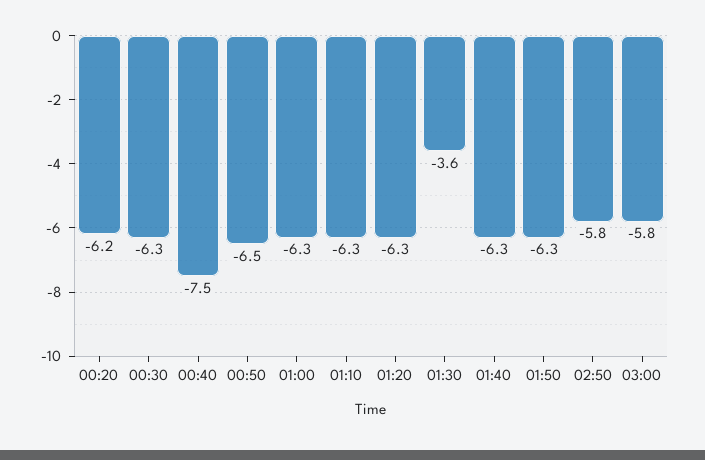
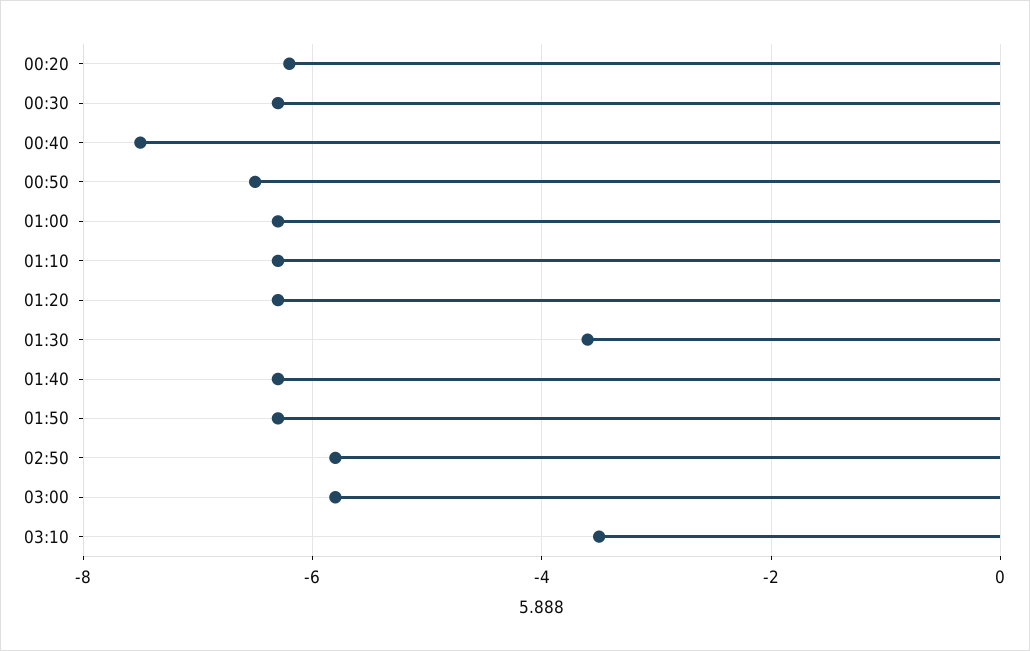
03:10: none -> -3.5

